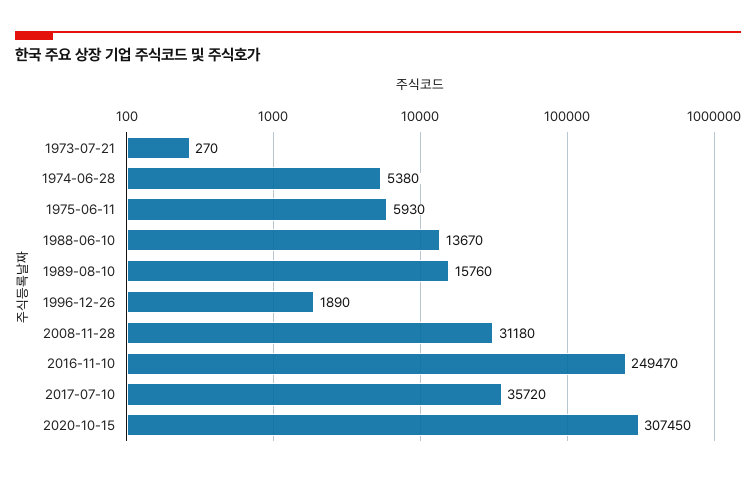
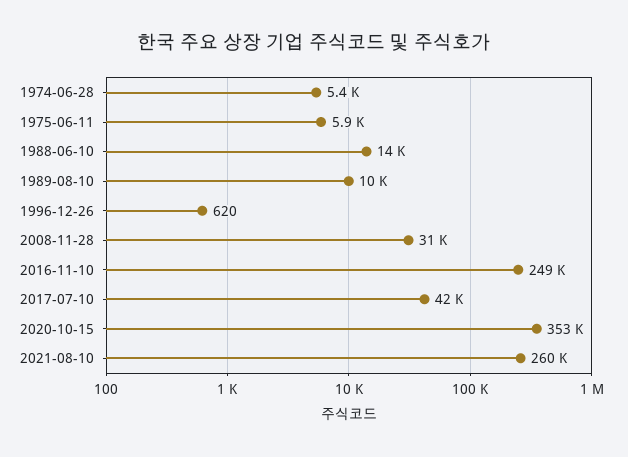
1973-07-21: 270 -> none
1989-08-10: 15760 -> 10000
1996-12-26: 1890 -> 620
2017-07-10: 35720 -> 42000
2020-10-15: 307450 -> 353000
2021-08-10: none -> 260000

